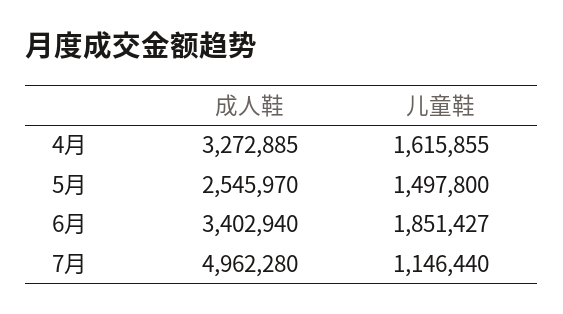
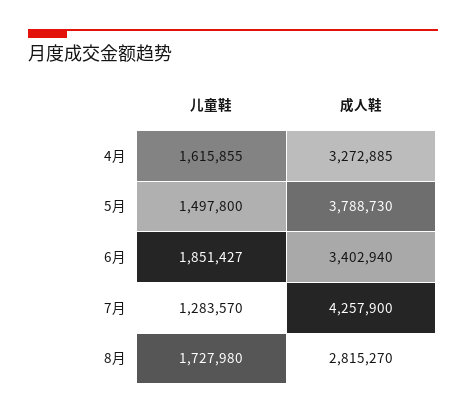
成人鞋, 5月: 2545970 -> 3788730
成人鞋, 7月: 4962280 -> 4257900
儿童鞋, 7月: 1146440 -> 1283570
儿童鞋, 8月: none -> 1727980
成人鞋, 8月: none -> 2815270

